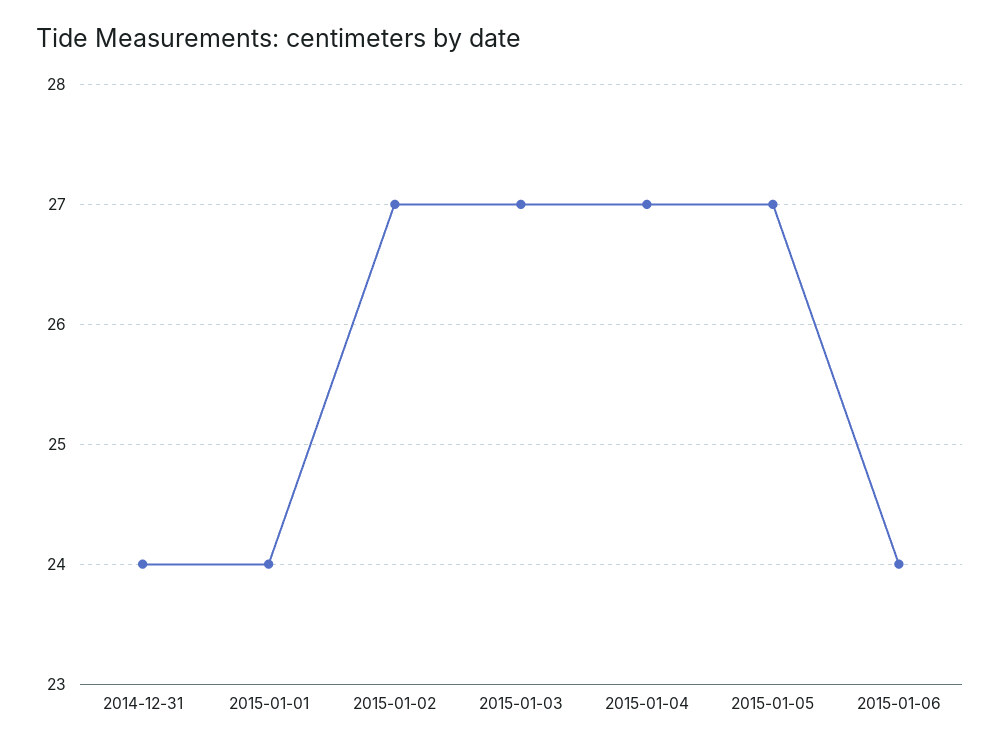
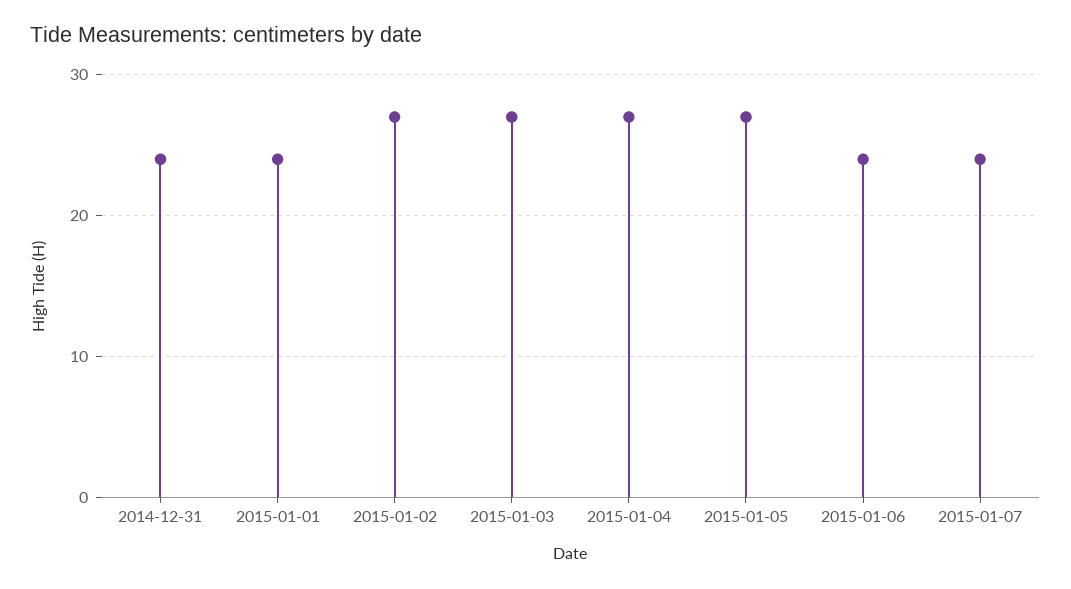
2015-01-07: none -> 24

